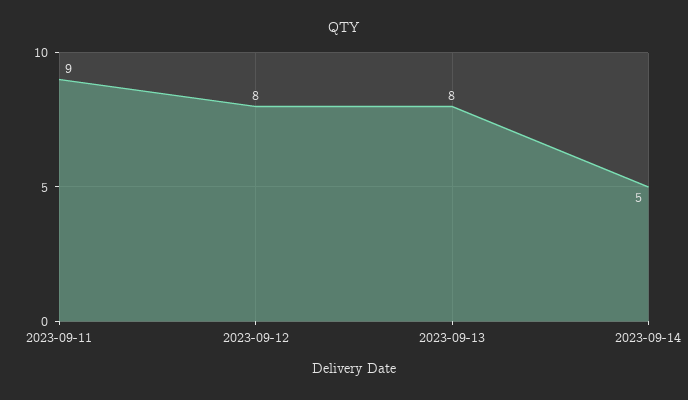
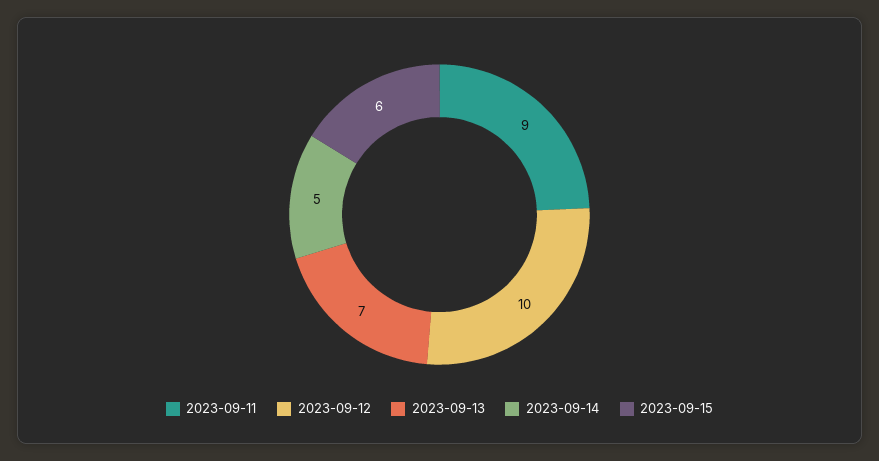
2023-09-12: 8 -> 10
2023-09-13: 8 -> 7
2023-09-15: none -> 6

